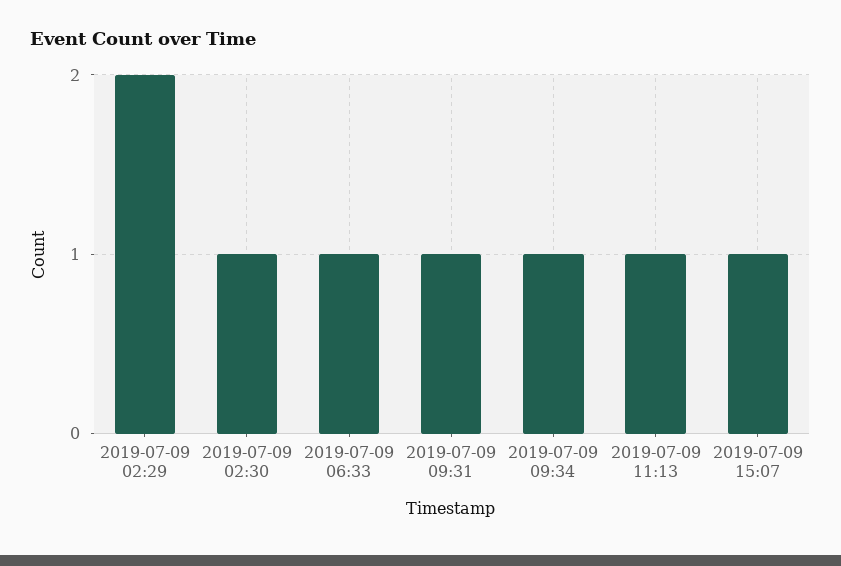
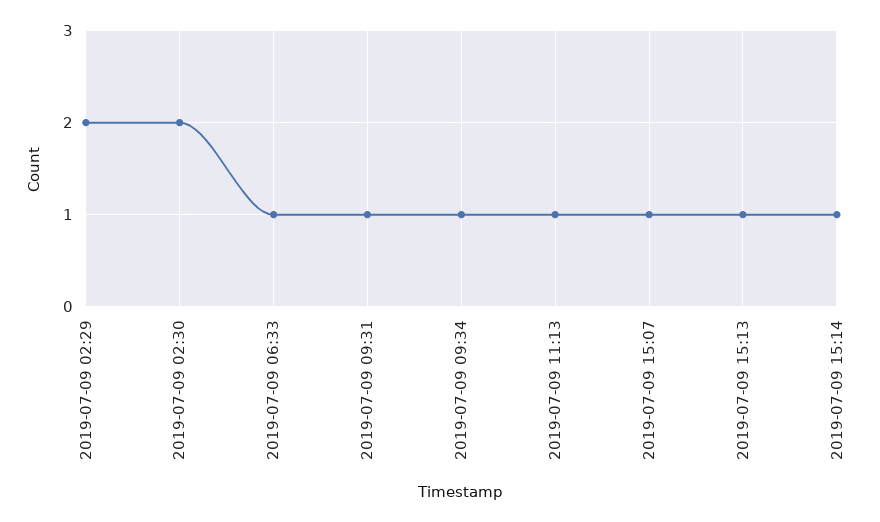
2019-07-09 02:30: 1 -> 2
2019-07-09 15:13: none -> 1
2019-07-09 15:14: none -> 1

